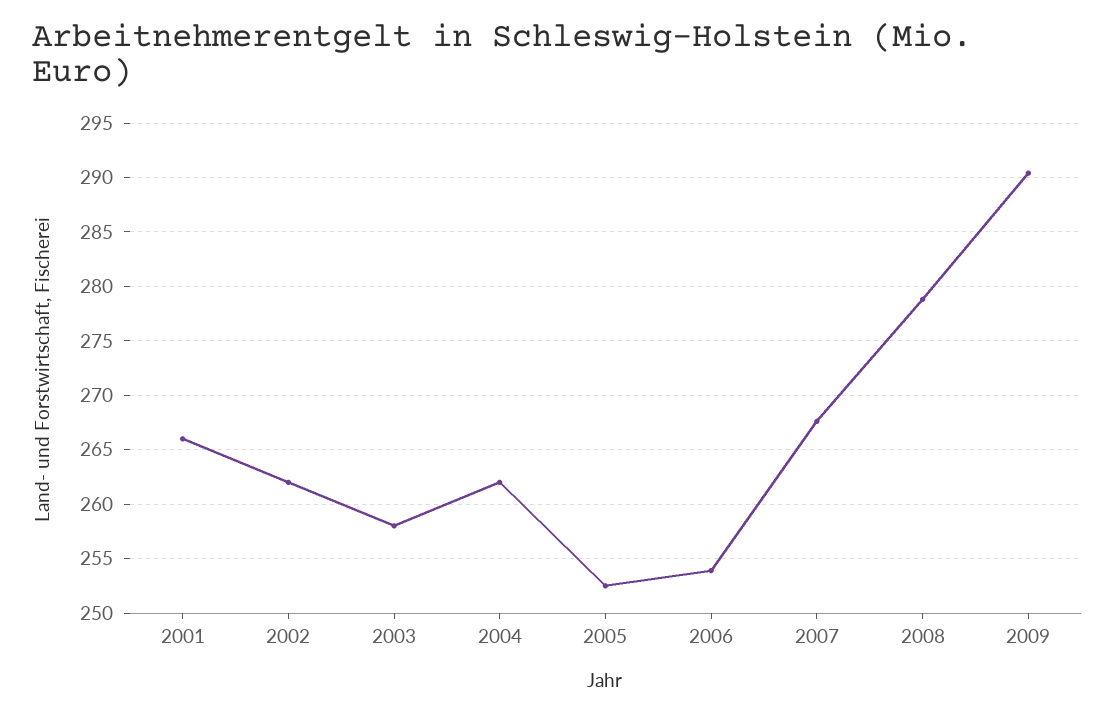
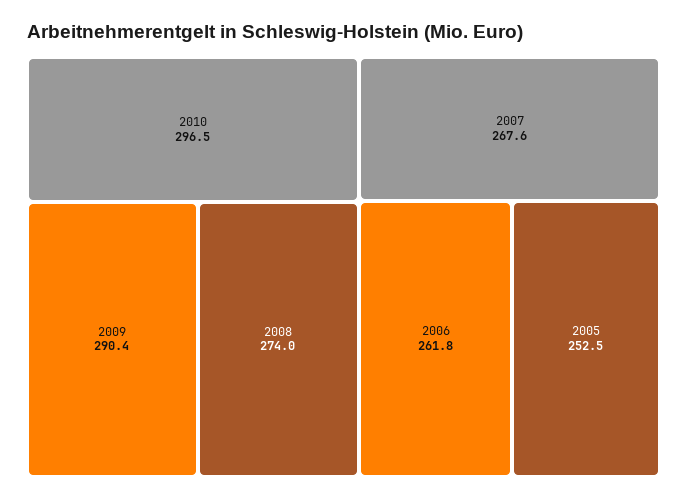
2001: 266 -> none
2002: 262 -> none
2003: 258 -> none
2004: 262 -> none
2006: 254 -> 261.8
2008: 279 -> 274
2010: none -> 296.5

